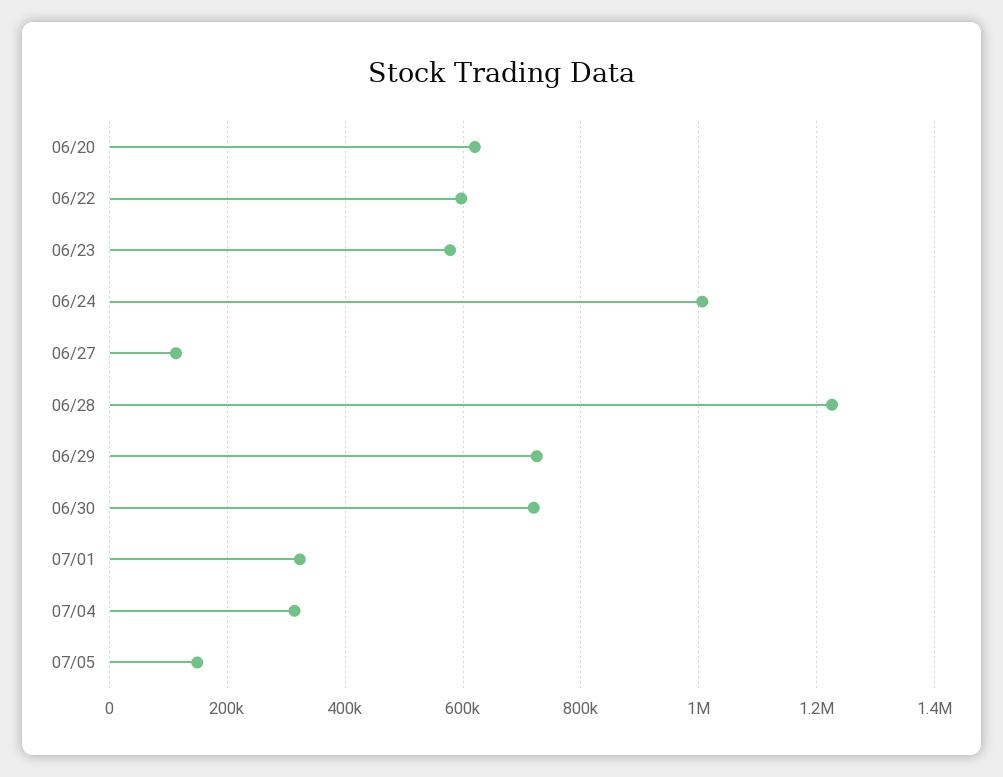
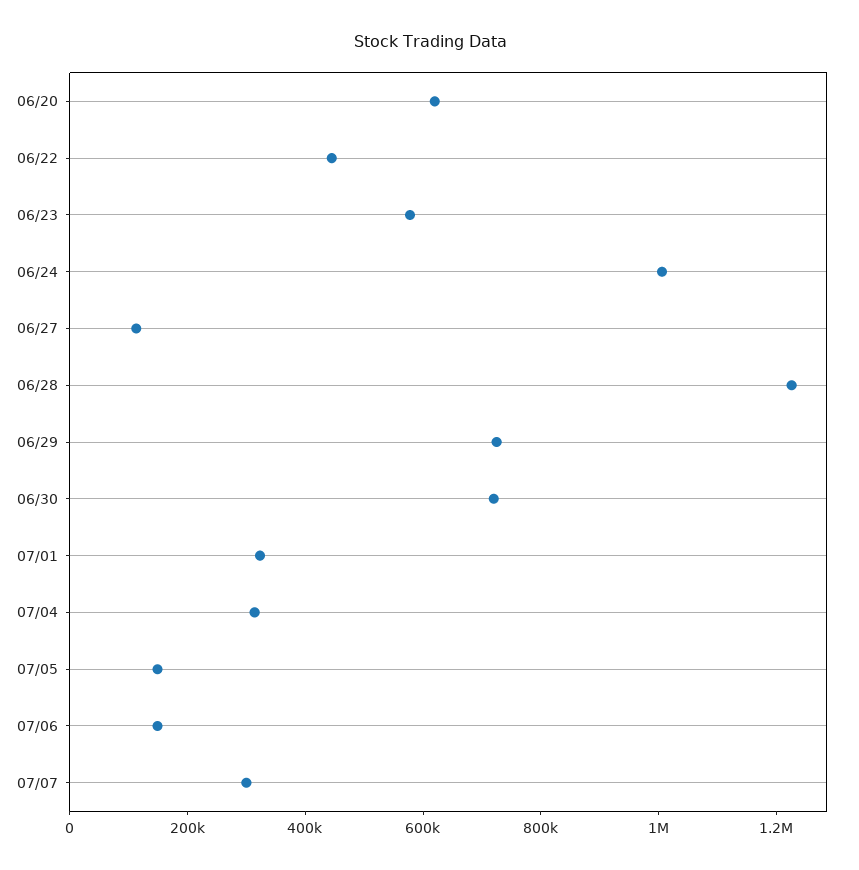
06/22: 600000 -> 450000
07/06: none -> 150000
07/07: none -> 300000

